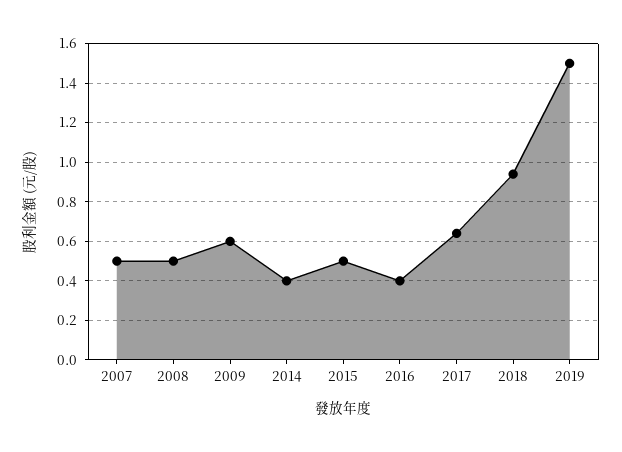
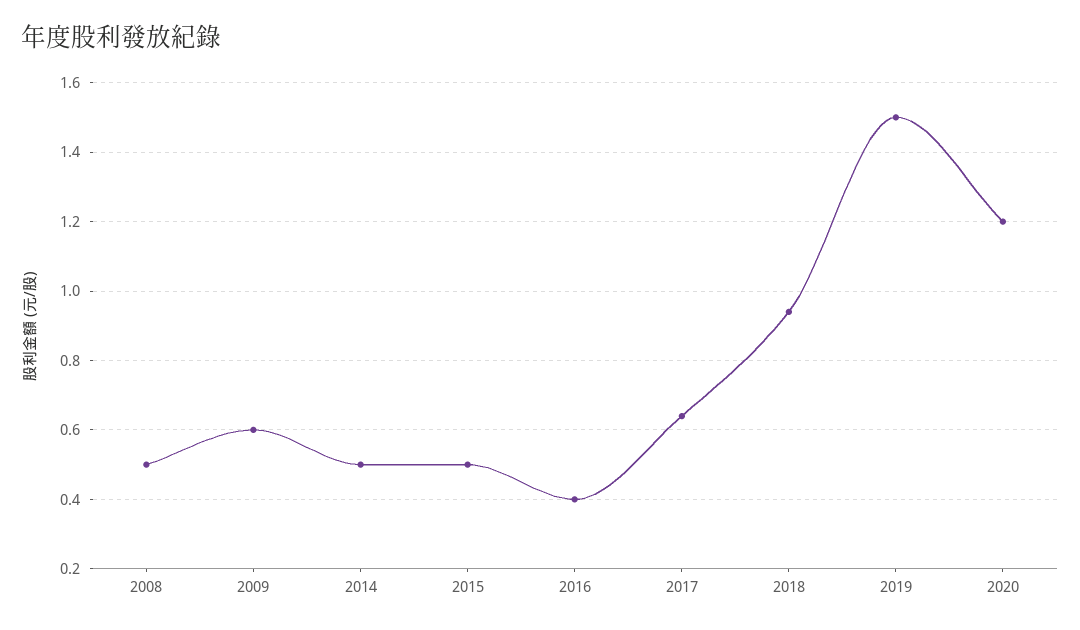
2007: 0.5 -> none
2014: 0.4 -> 0.5
2020: none -> 1.2

